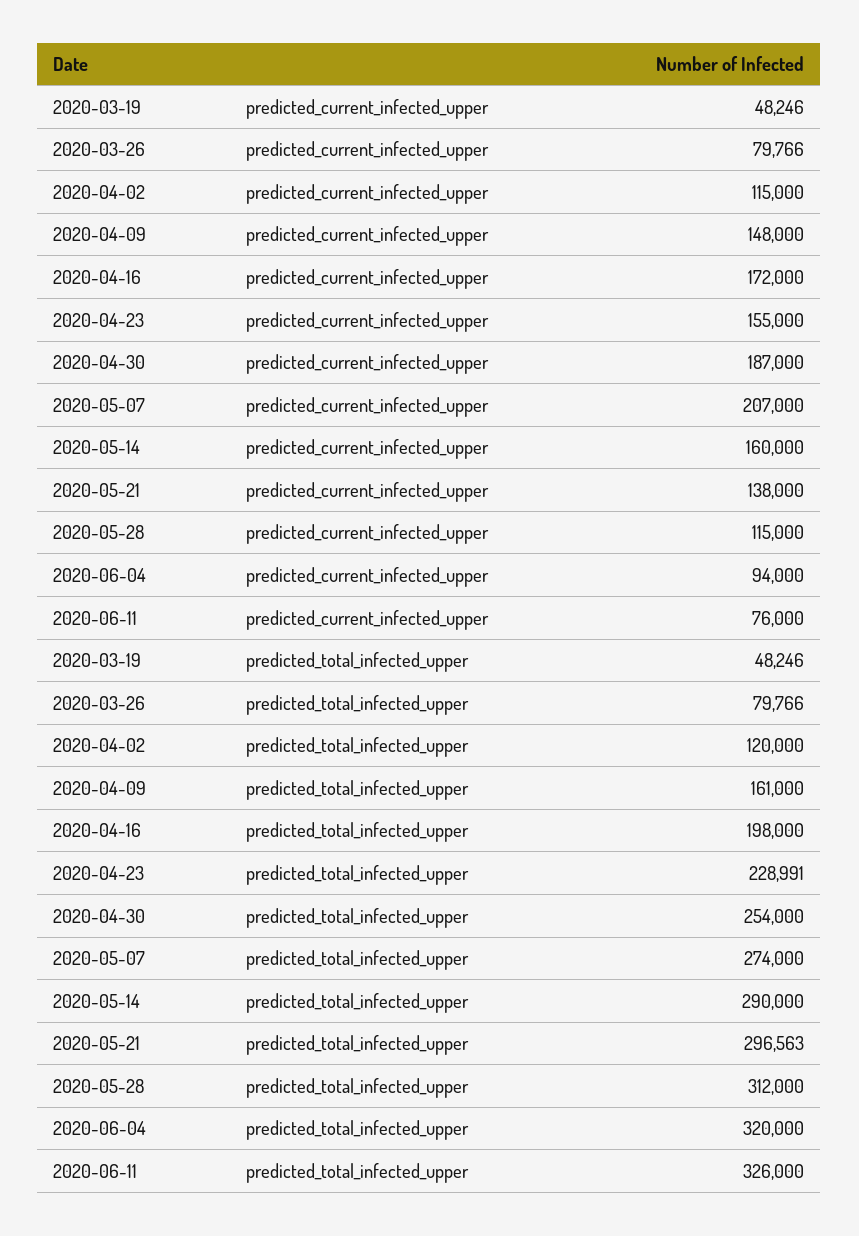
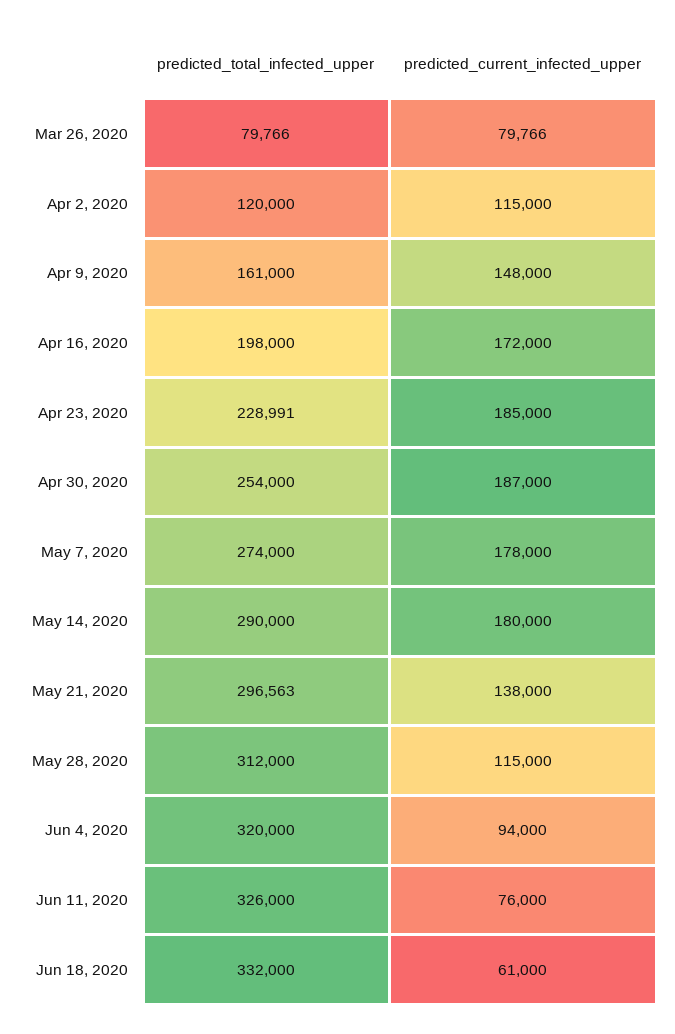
2020-03-19, predicted_current_infected_upper: 48246 -> none
2020-04-23, predicted_current_infected_upper: 155000 -> 185000
2020-05-07, predicted_current_infected_upper: 207000 -> 178000
2020-05-14, predicted_current_infected_upper: 160000 -> 180000
2020-03-19, predicted_total_infected_upper: 48246 -> none
Jun 18, 2020, predicted_total_infected_upper: none -> 332000
Jun 18, 2020, predicted_current_infected_upper: none -> 61000

